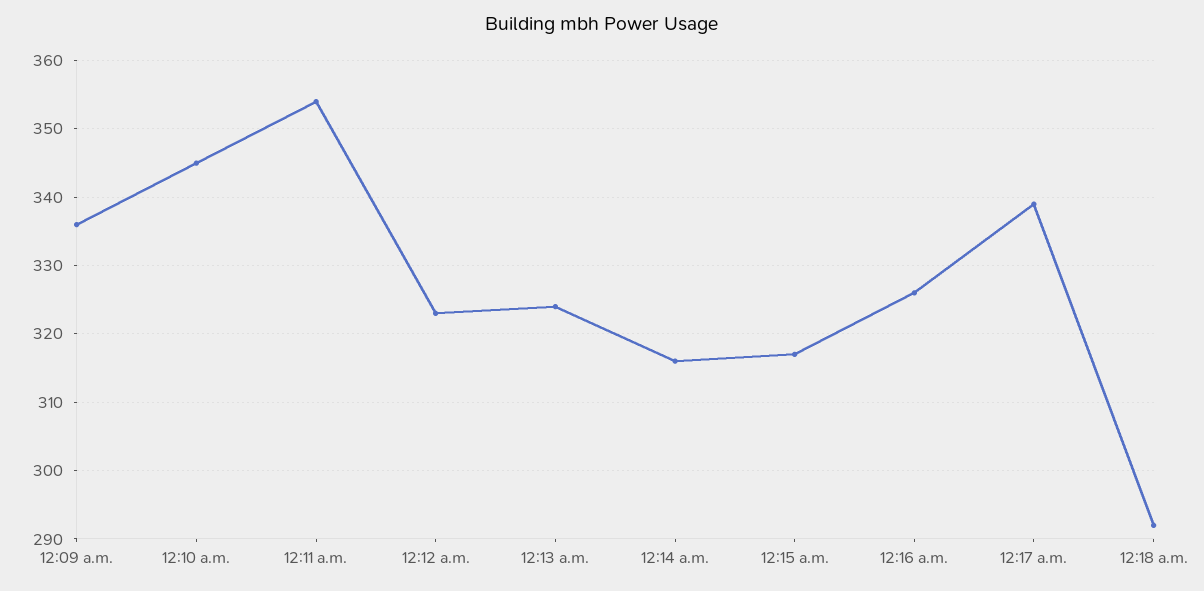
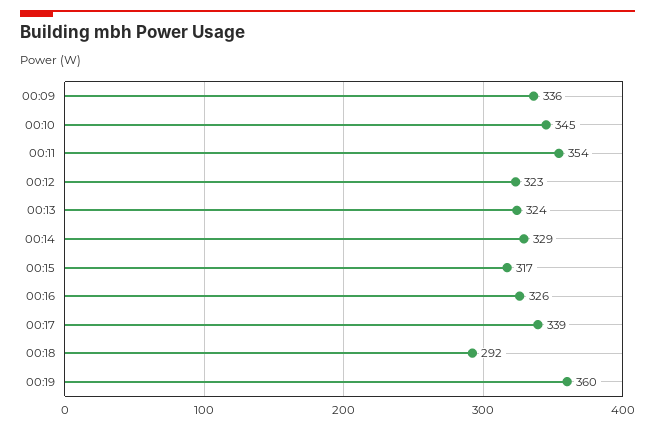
12:14 a.m.: 316 -> 329
00:19: none -> 360

